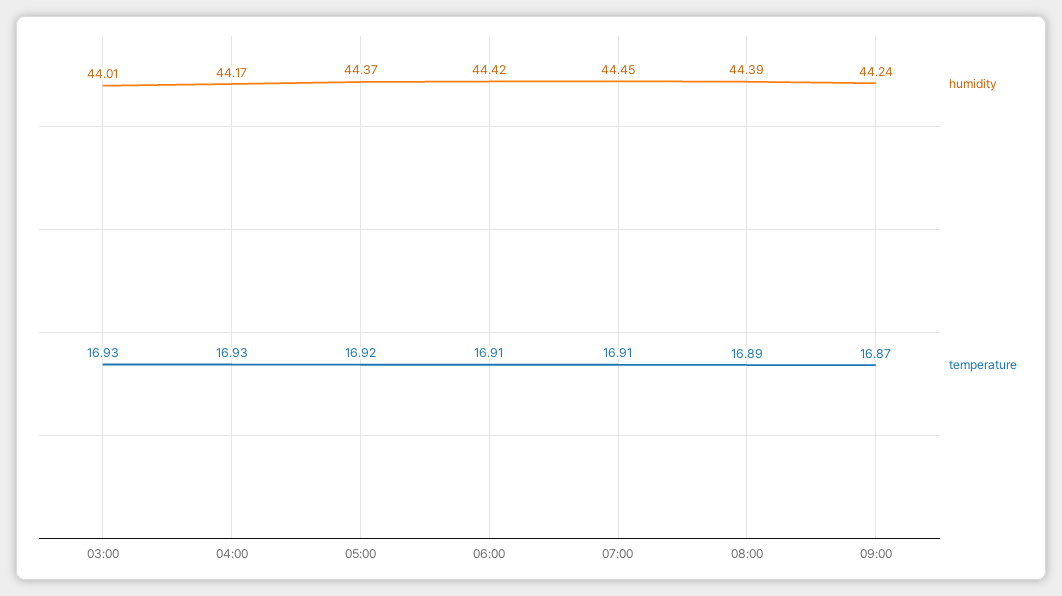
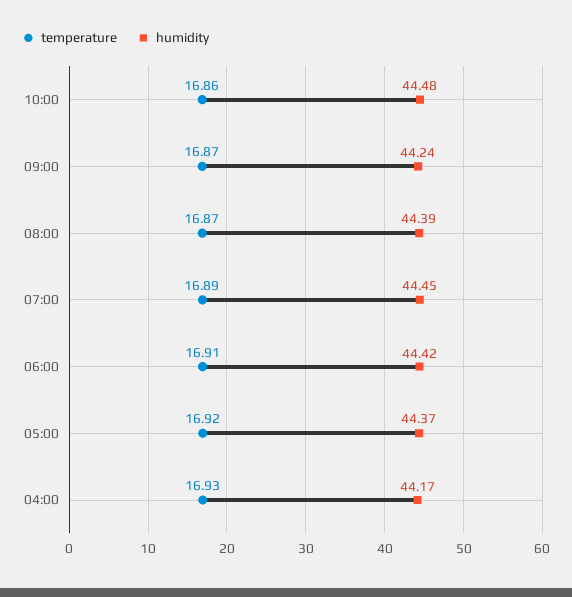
humidity, 03:00: 44.01 -> none
temperature, 03:00: 16.93 -> none
temperature, 07:00: 16.91 -> 16.89
temperature, 08:00: 16.89 -> 16.87
temperature, 10:00: none -> 16.86
humidity, 10:00: none -> 44.48

